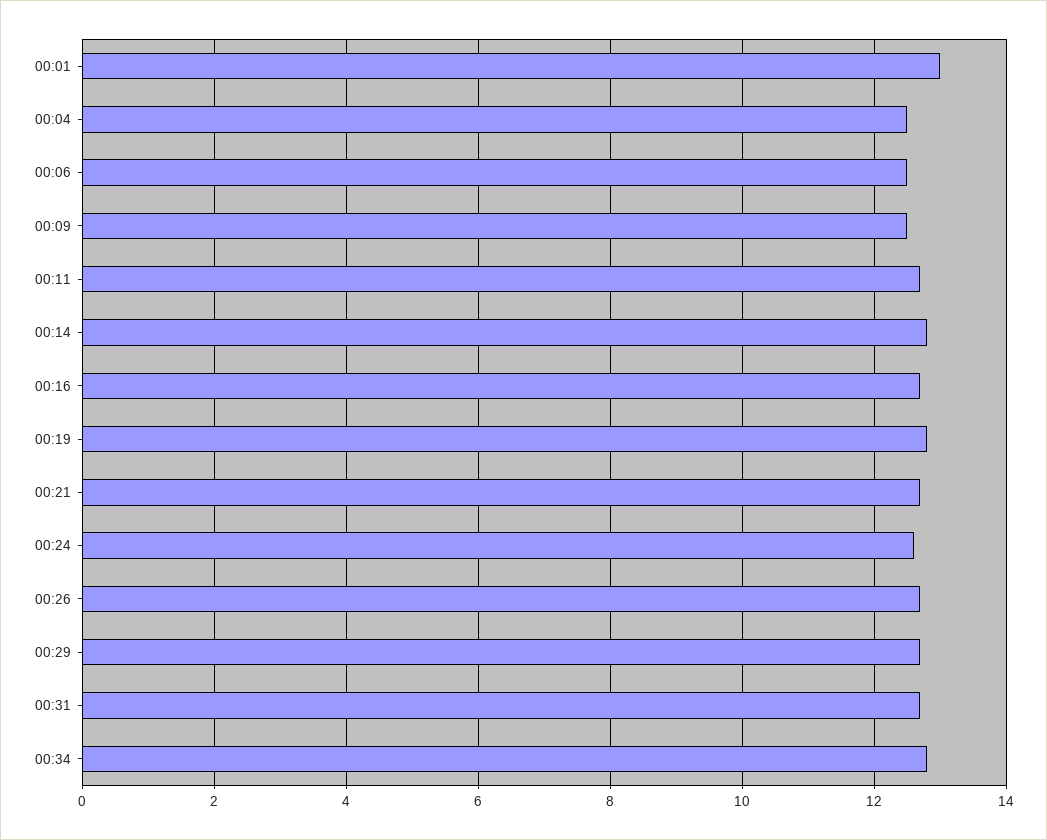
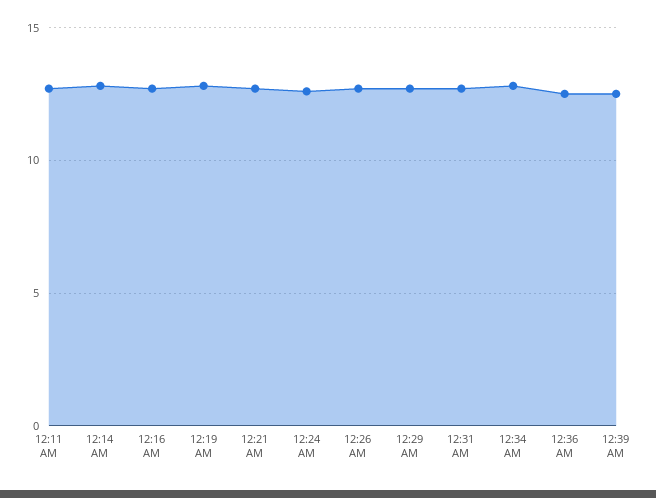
00:01: 13 -> none
00:04: 12.5 -> none
00:06: 12.5 -> none
00:09: 12.5 -> none
12:36 AM: none -> 12.5
12:39 AM: none -> 12.5

